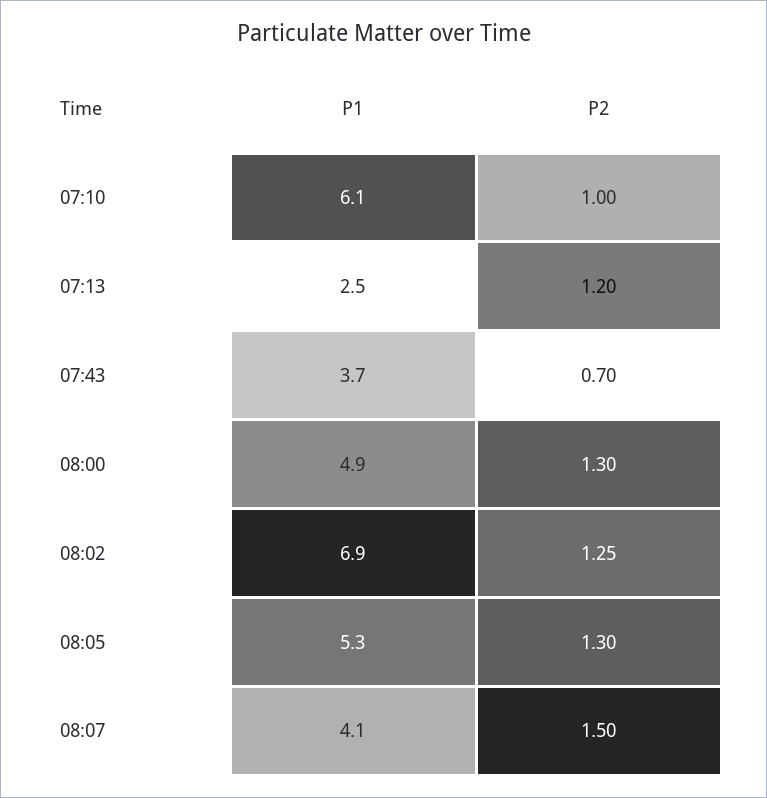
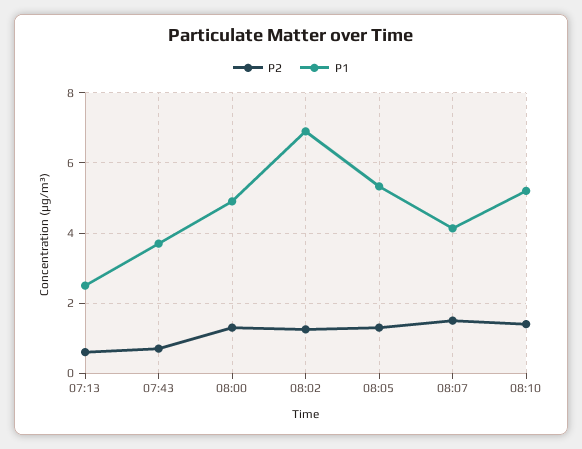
P1, 07:10: 6.1 -> none
P2, 07:10: 1 -> none
P2, 07:13: 1.2 -> 0.6
P2, 08:10: none -> 1.4
P1, 08:10: none -> 5.2

